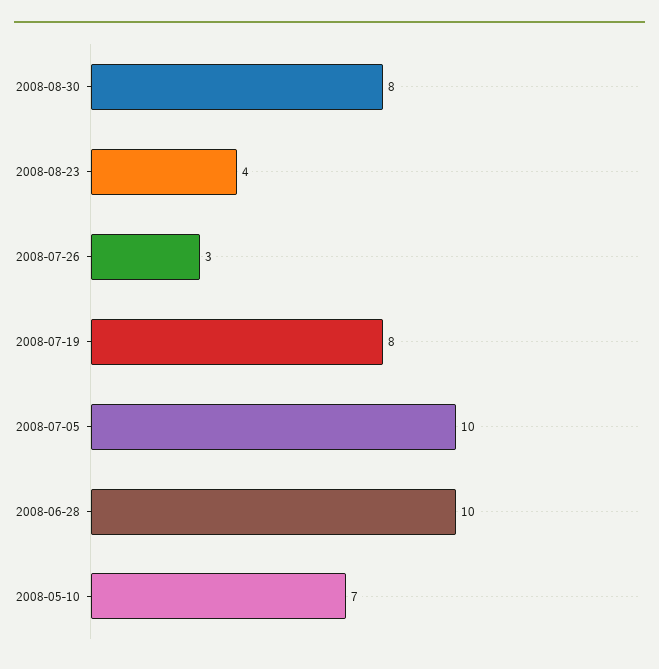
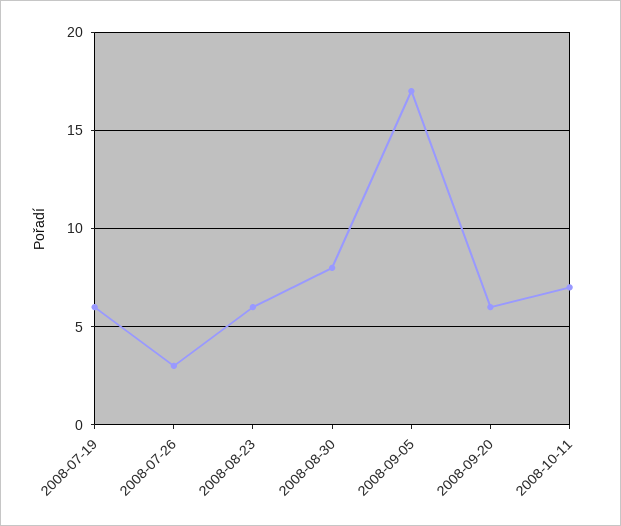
2008-08-23: 4 -> 6
2008-07-19: 8 -> 6
2008-07-05: 10 -> none
2008-06-28: 10 -> none
2008-05-10: 7 -> none
2008-09-05: none -> 17
2008-09-20: none -> 6
2008-10-11: none -> 7

